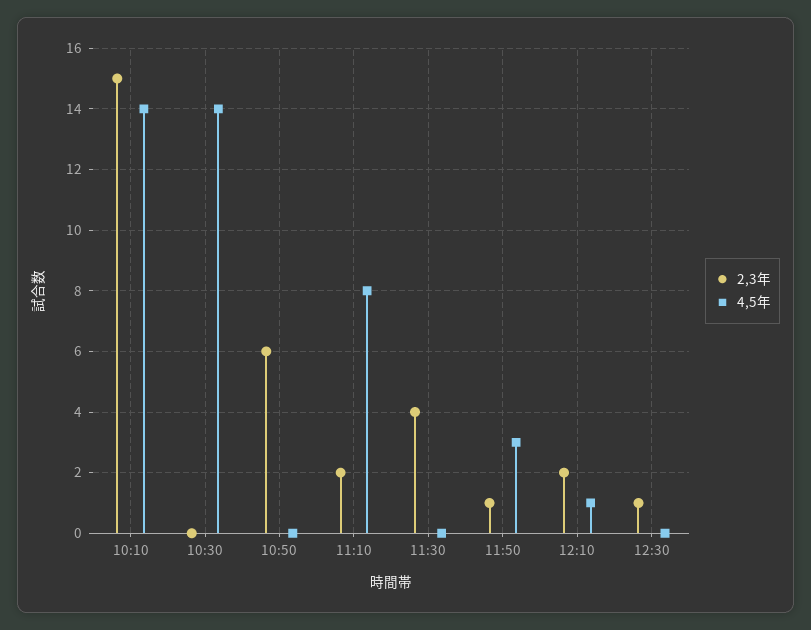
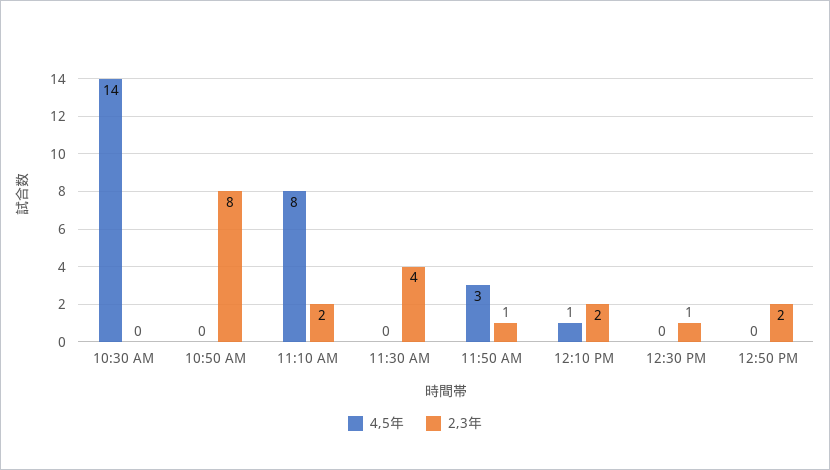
2,3年, 10:10: 15 -> none
4,5年, 10:10: 14 -> none
2,3年, 10:50: 6 -> 8
4,5年, 12:50 PM: none -> 0
2,3年, 12:50 PM: none -> 2

